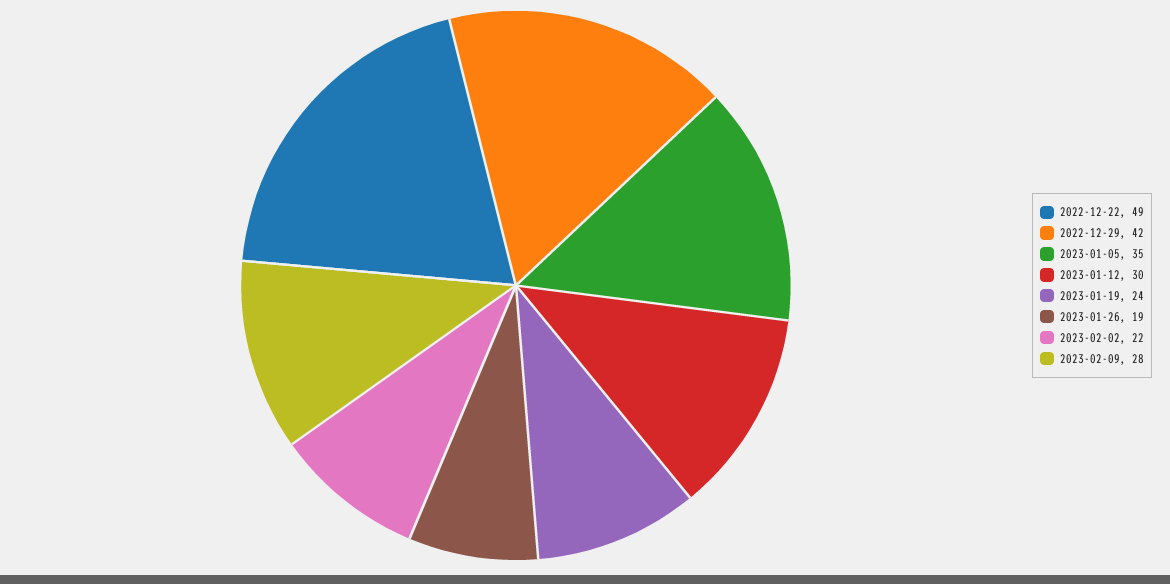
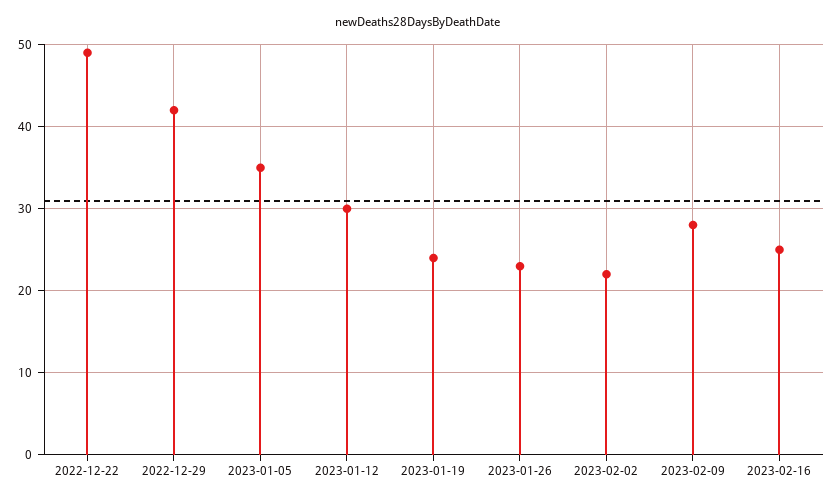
2023-01-26: 19 -> 23
2023-02-16: none -> 25

